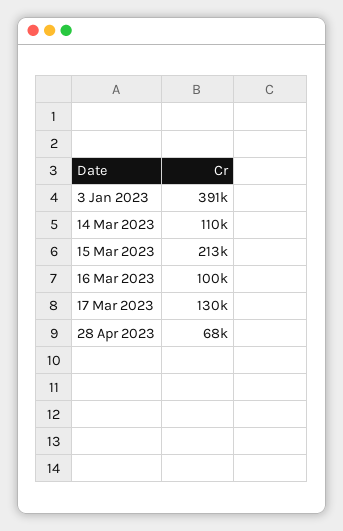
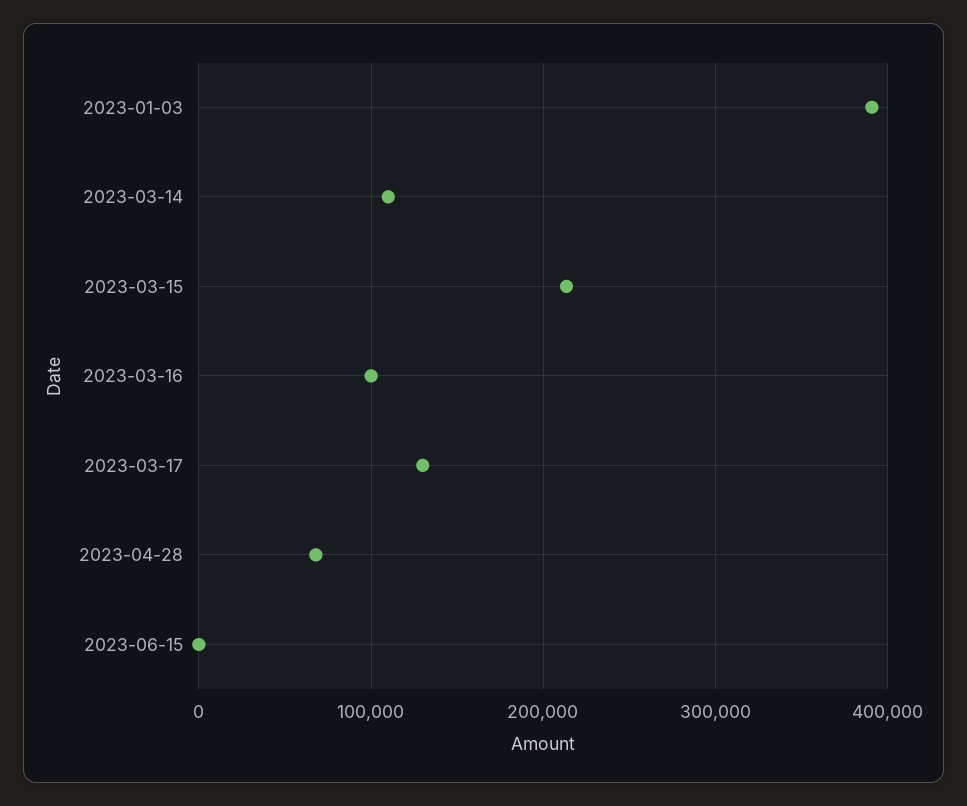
2023-06-15: none -> 0

